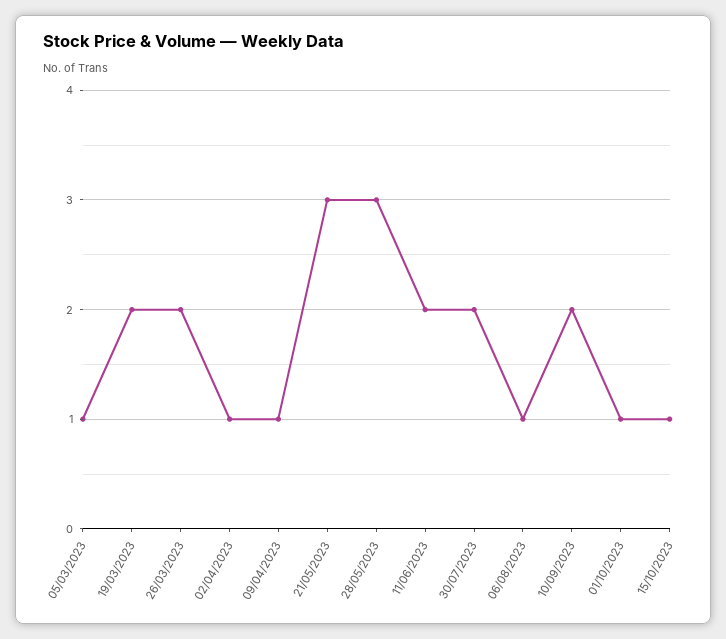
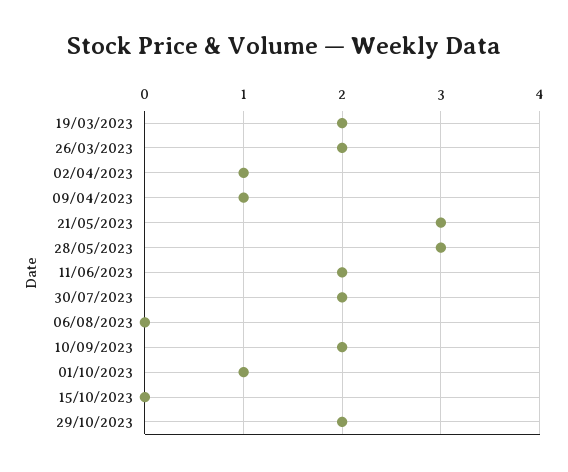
05/03/2023: 1 -> none
06/08/2023: 1 -> 0
15/10/2023: 1 -> 0
29/10/2023: none -> 2

